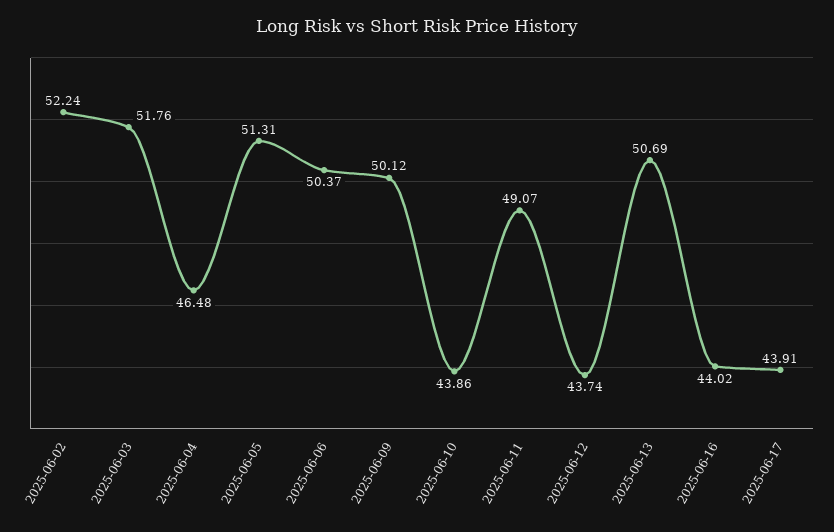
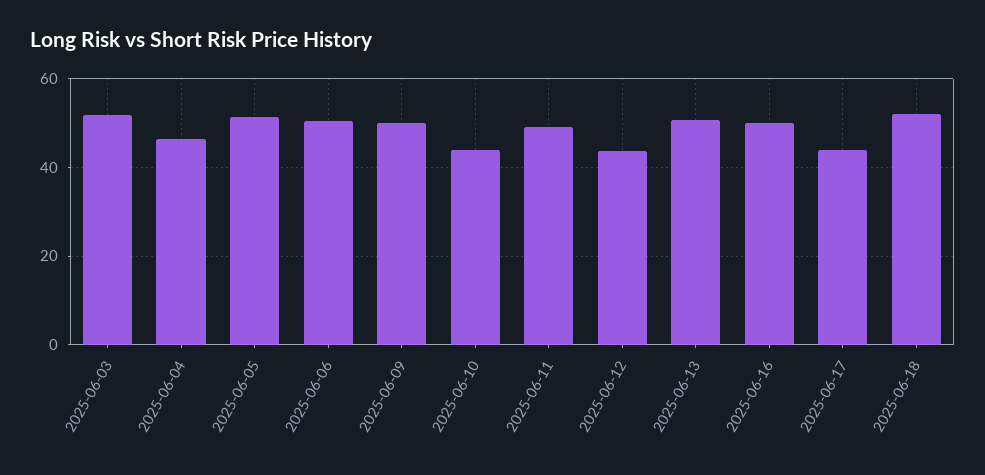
2025-06-02: 52.24 -> none
2025-06-16: 44.02 -> 50
2025-06-18: none -> 52

